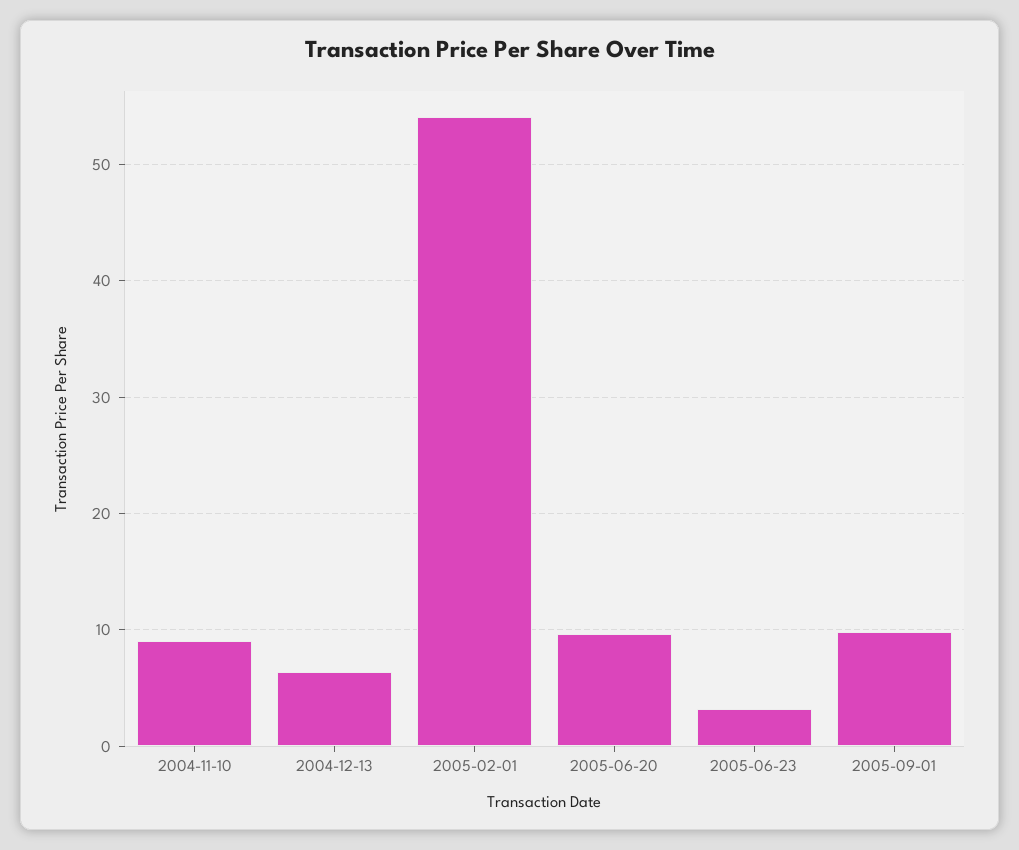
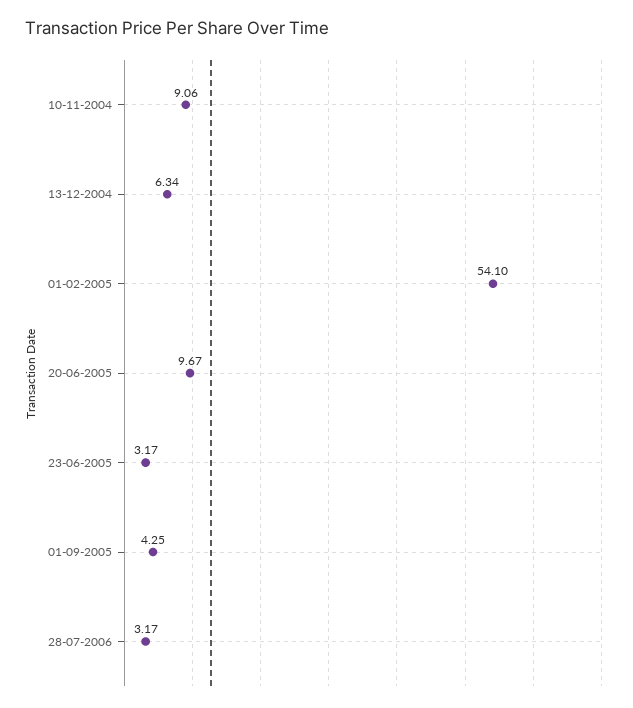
2005-09-01: 10 -> 4.25
28-07-2006: none -> 3.17

